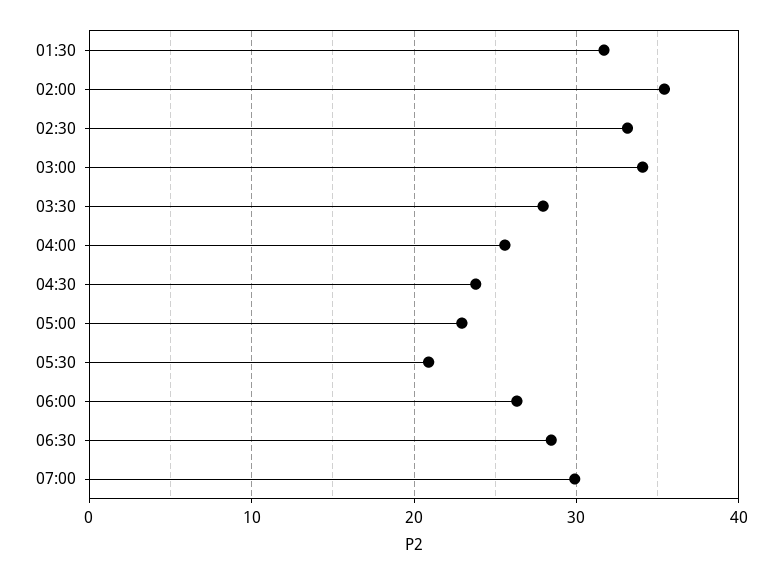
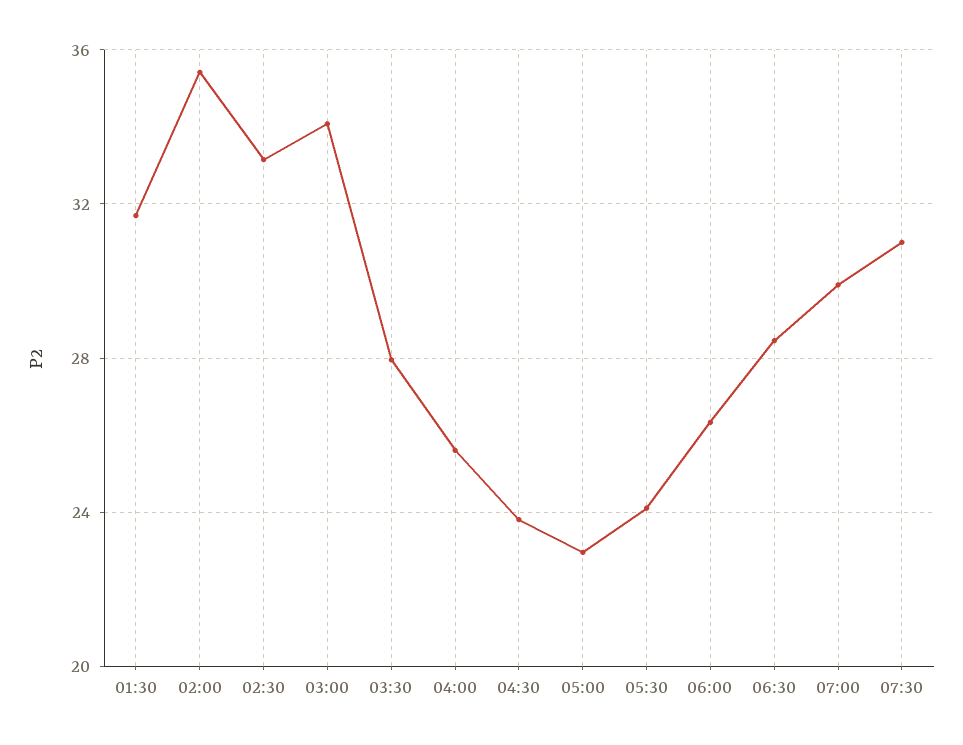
05:30: 21 -> 24
07:30: none -> 31

